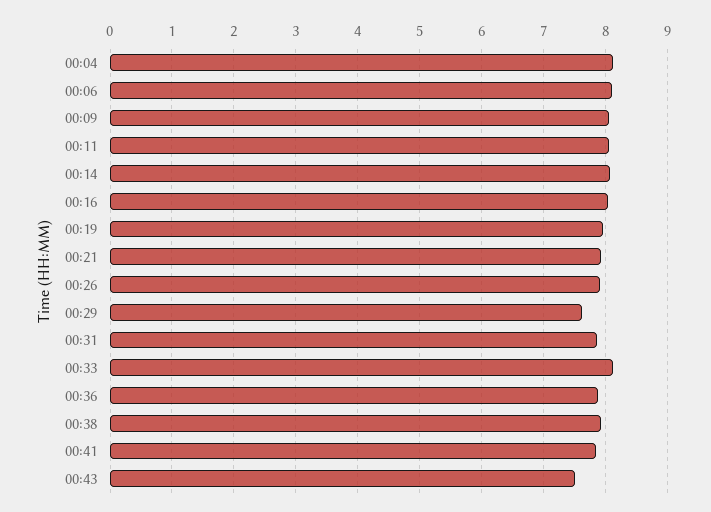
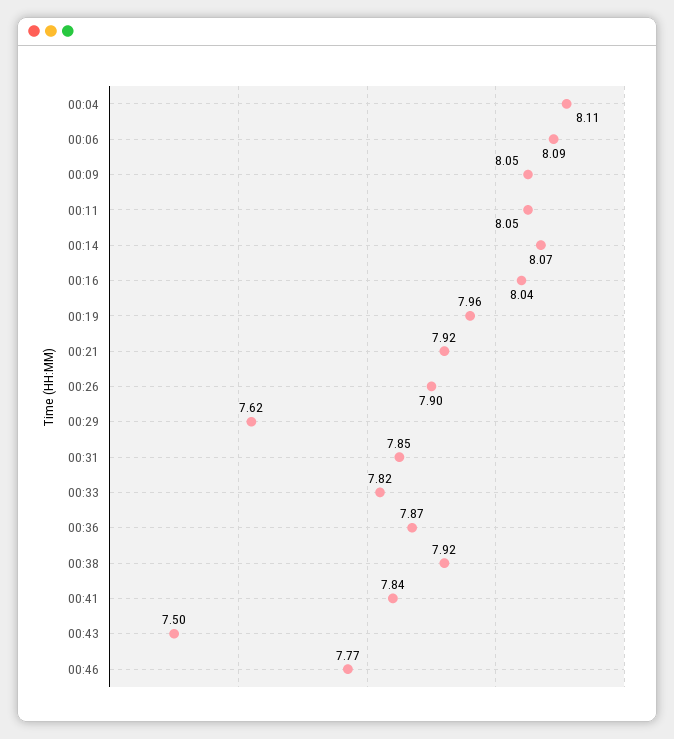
00:33: 8.1 -> 7.82
00:46: none -> 7.77

